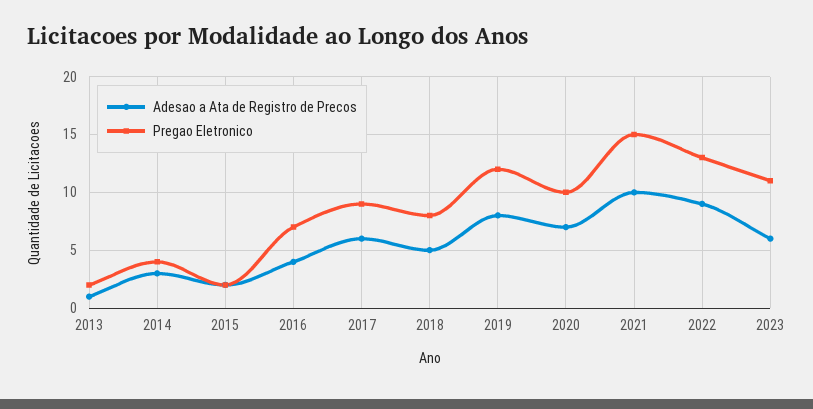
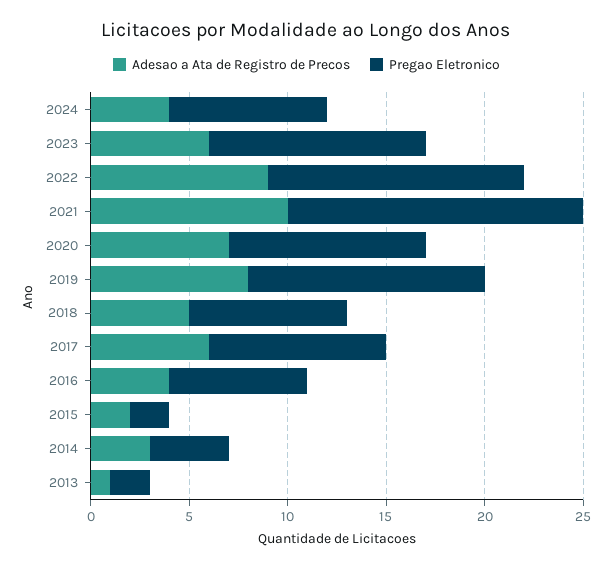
Adesao a Ata de Registro de Precos, 2024: none -> 4
Pregao Eletronico, 2024: none -> 8

